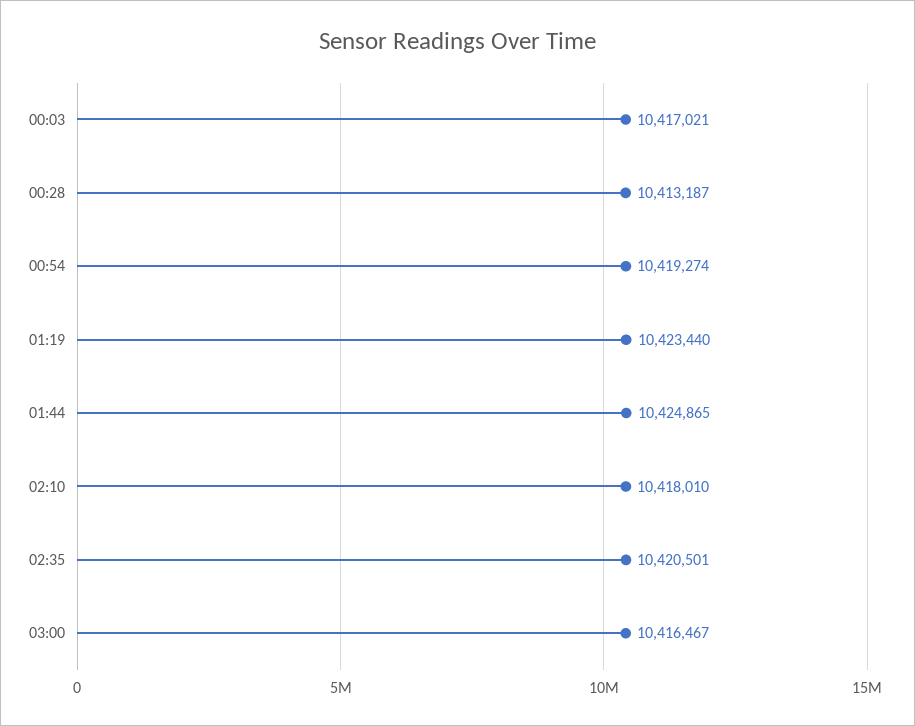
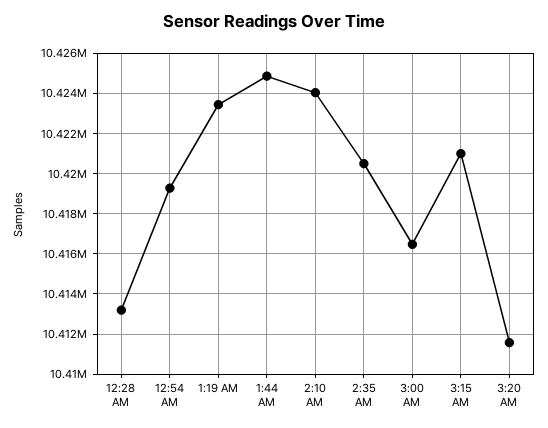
00:03: 10417021 -> none
02:10: 10418010 -> 10424000
3:15 AM: none -> 10421000
3:20 AM: none -> 10411500

